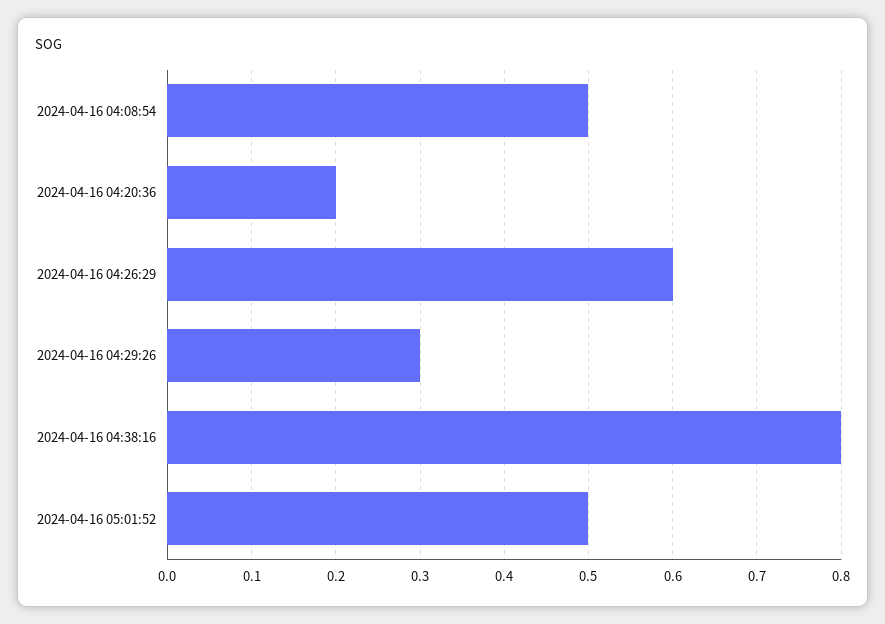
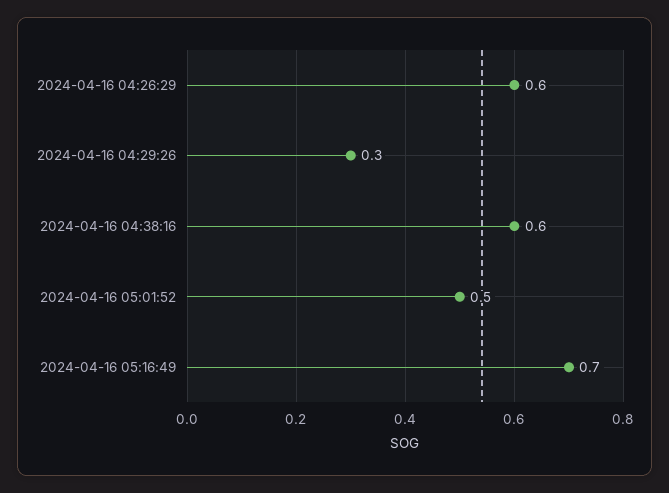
2024-04-16 04:08:54: 0.5 -> none
2024-04-16 04:20:36: 0.2 -> none
2024-04-16 04:38:16: 0.8 -> 0.6
2024-04-16 05:16:49: none -> 0.7

